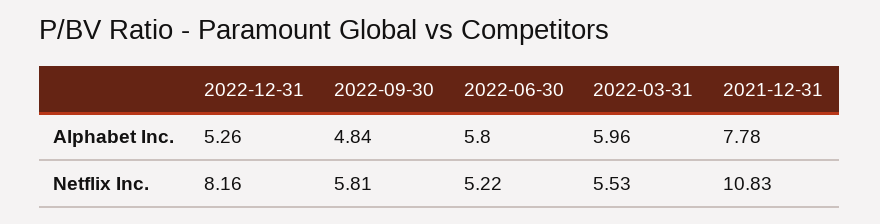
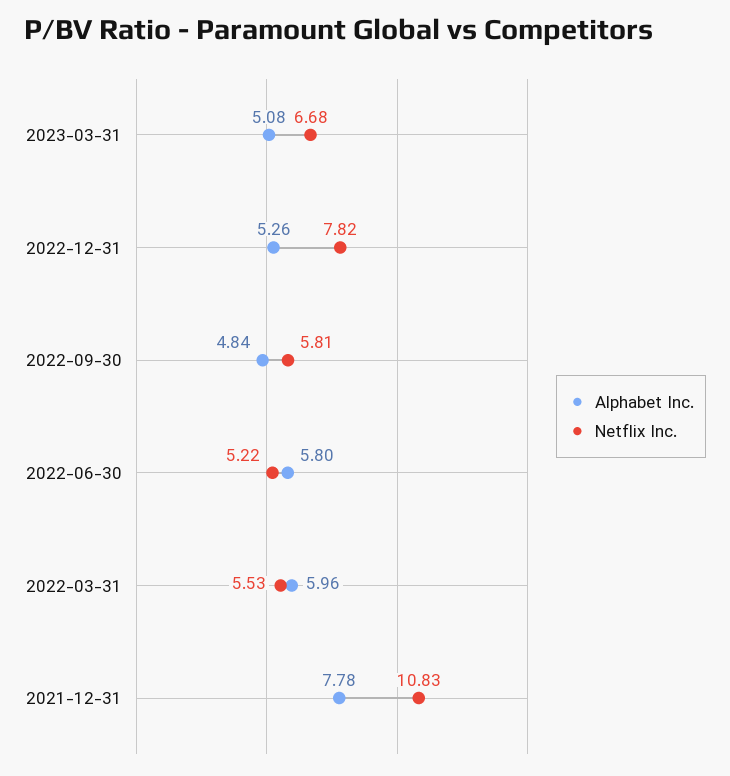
Netflix Inc., 2022-12-31: 8.16 -> 7.82
Alphabet Inc., 2023-03-31: none -> 5.08
Netflix Inc., 2023-03-31: none -> 6.68

